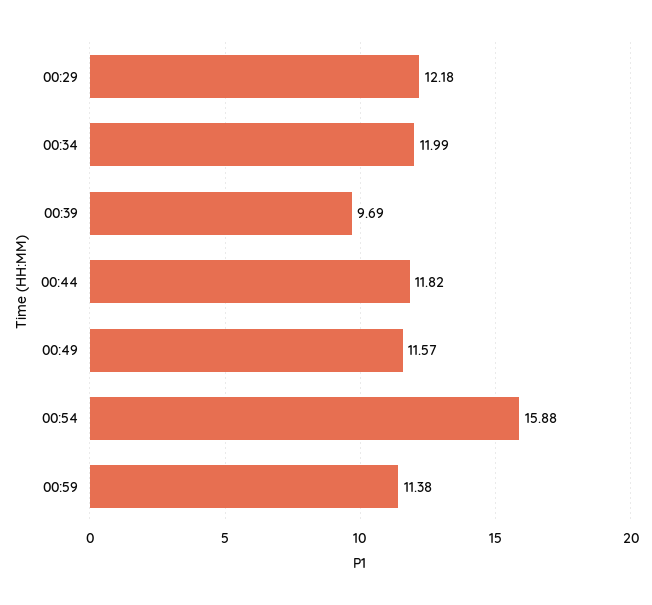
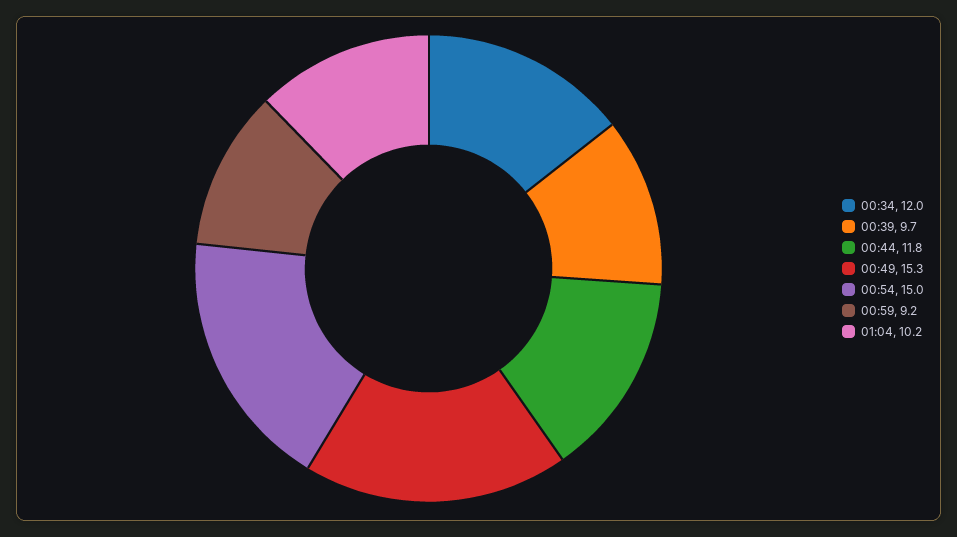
00:29: 12.18 -> none
00:49: 11.57 -> 15.3
00:54: 15.88 -> 15
00:59: 11.38 -> 9.2
01:04: none -> 10.2

